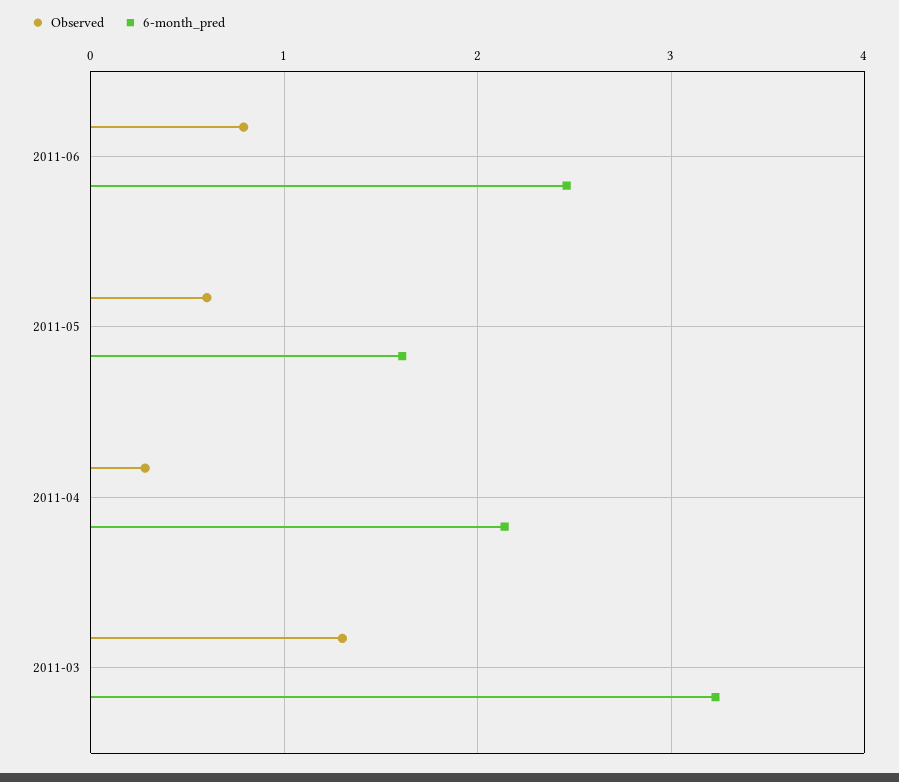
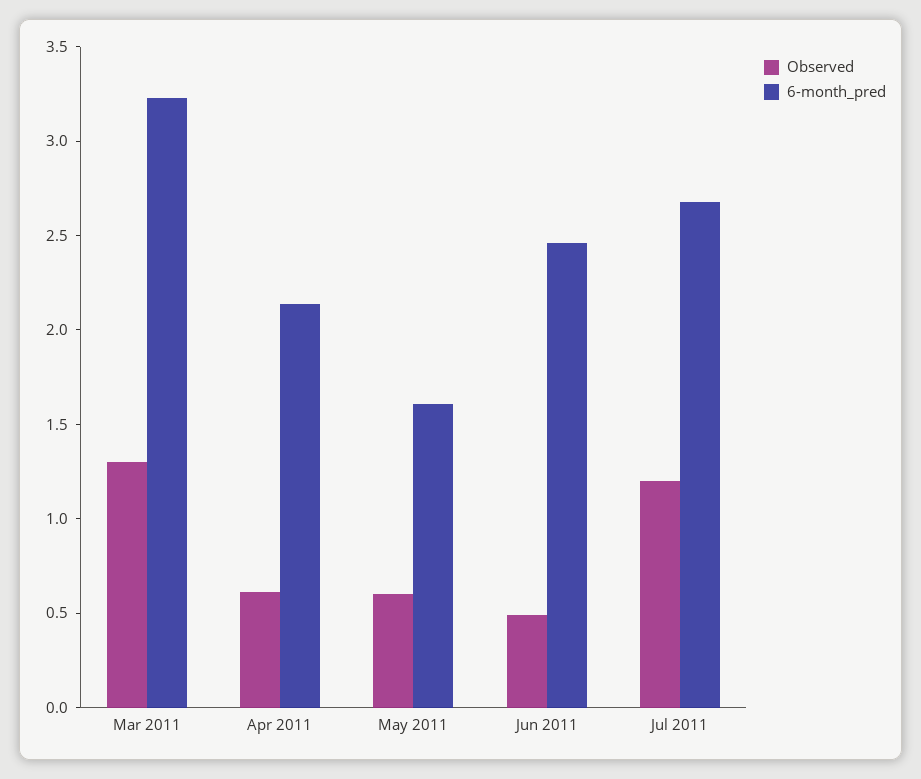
Observed, 2011-06: 0.8 -> 0.5
Observed, 2011-04: 0.3 -> 0.6
Observed, Jul 2011: none -> 1.2
6-month_pred, Jul 2011: none -> 2.7

